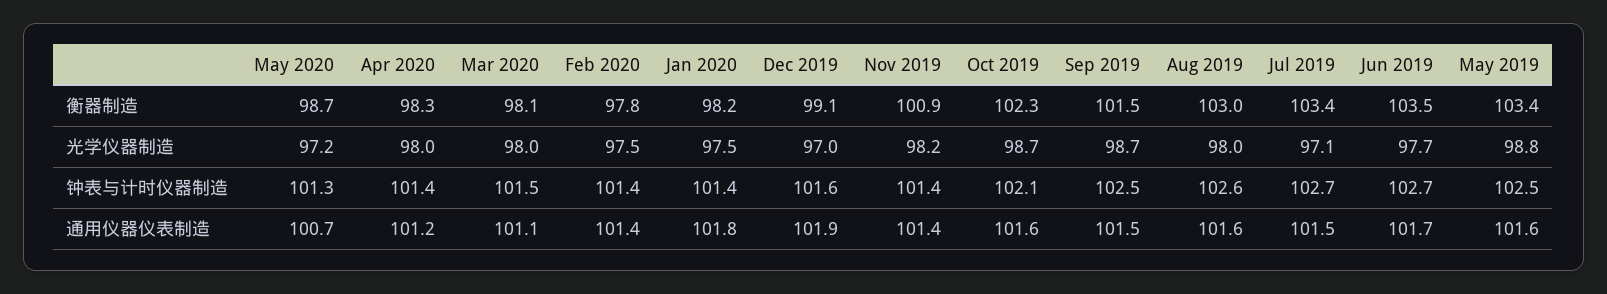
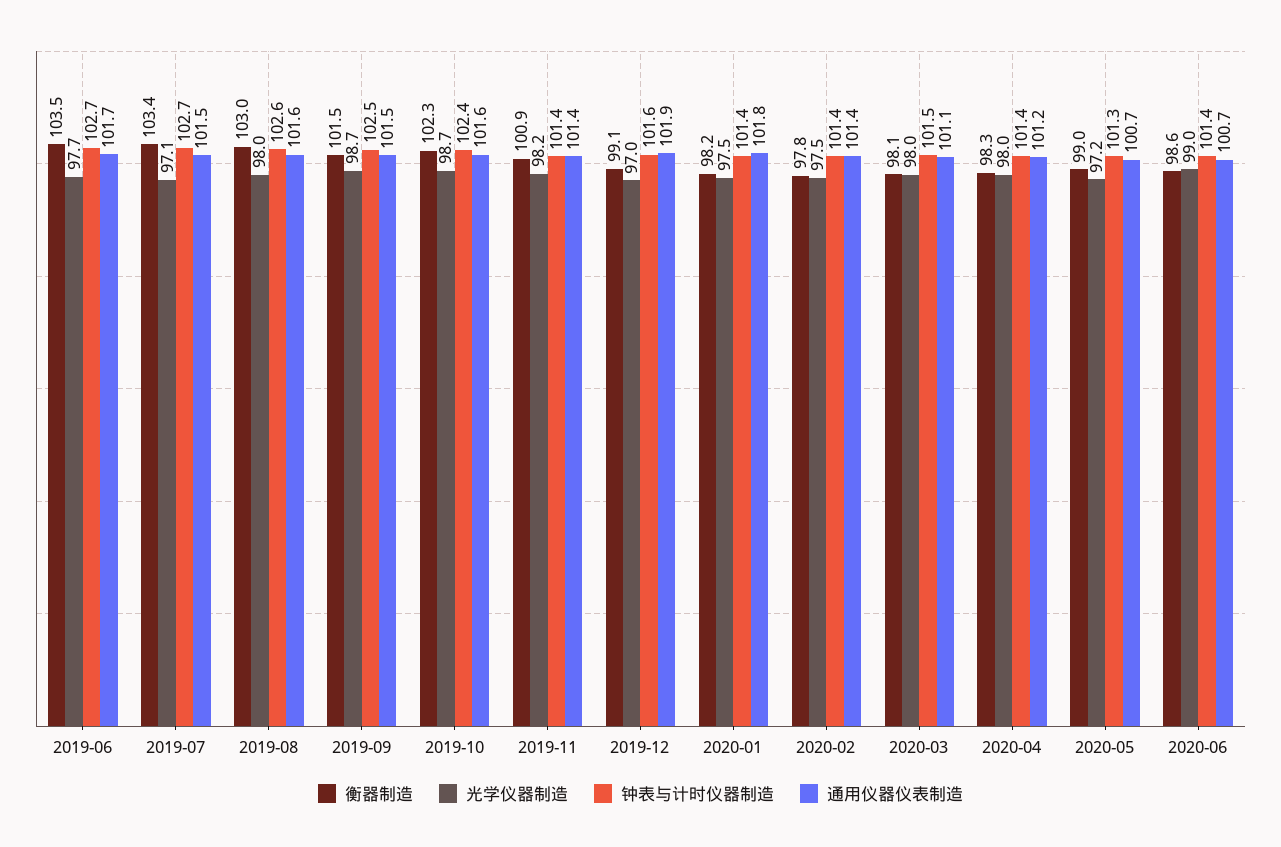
衡器制造, May 2020: 98.7 -> 99
衡器制造, May 2019: 103.4 -> none
光学仪器制造, May 2019: 98.8 -> none
钟表与计时仪器制造, Oct 2019: 102.1 -> 102.4
钟表与计时仪器制造, May 2019: 102.5 -> none
通用仪器仪表制造, May 2019: 101.6 -> none
衡器制造, 2020-06: none -> 98.6
光学仪器制造, 2020-06: none -> 99
钟表与计时仪器制造, 2020-06: none -> 101.4
通用仪器仪表制造, 2020-06: none -> 100.7

